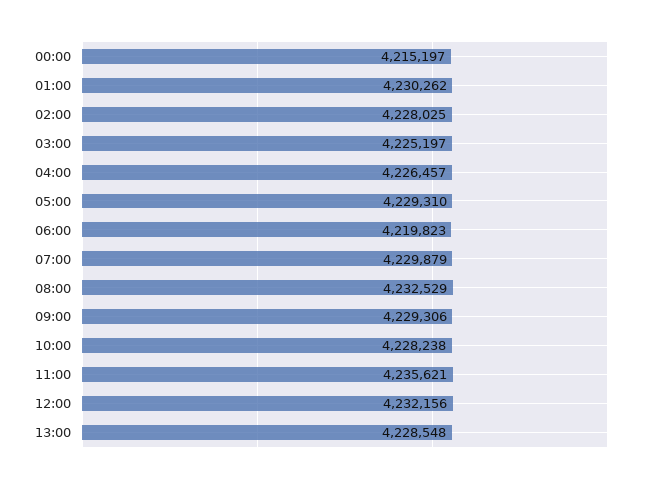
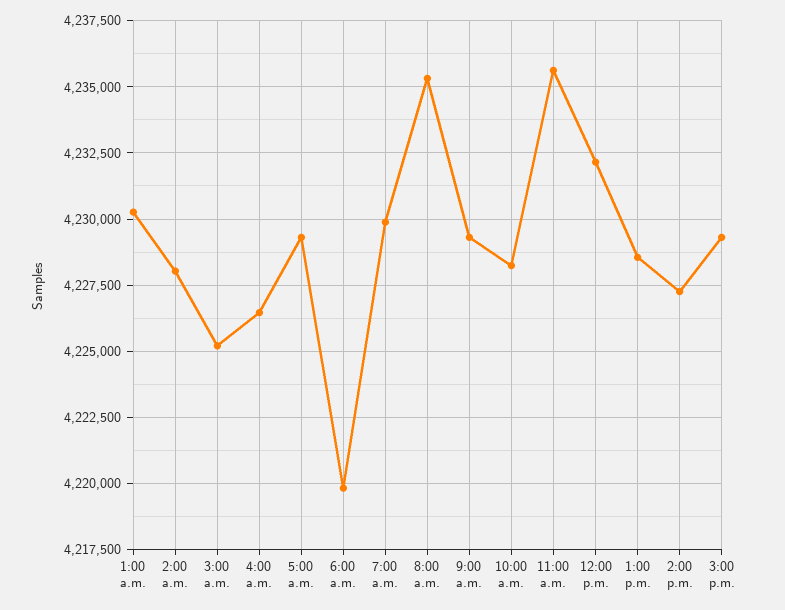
00:00: 4215197 -> none
08:00: 4232529 -> 4235250
2:00 p.m.: none -> 4227250
3:00 p.m.: none -> 4229250

